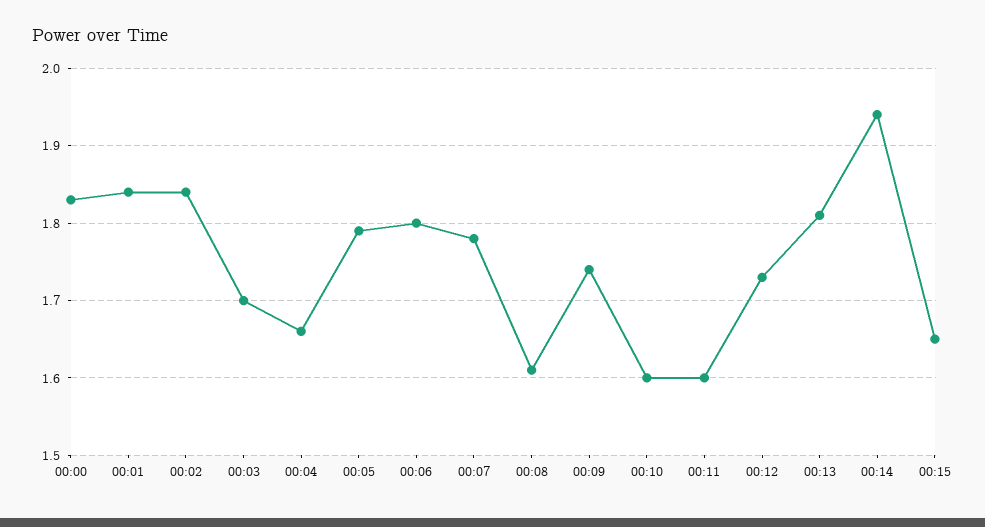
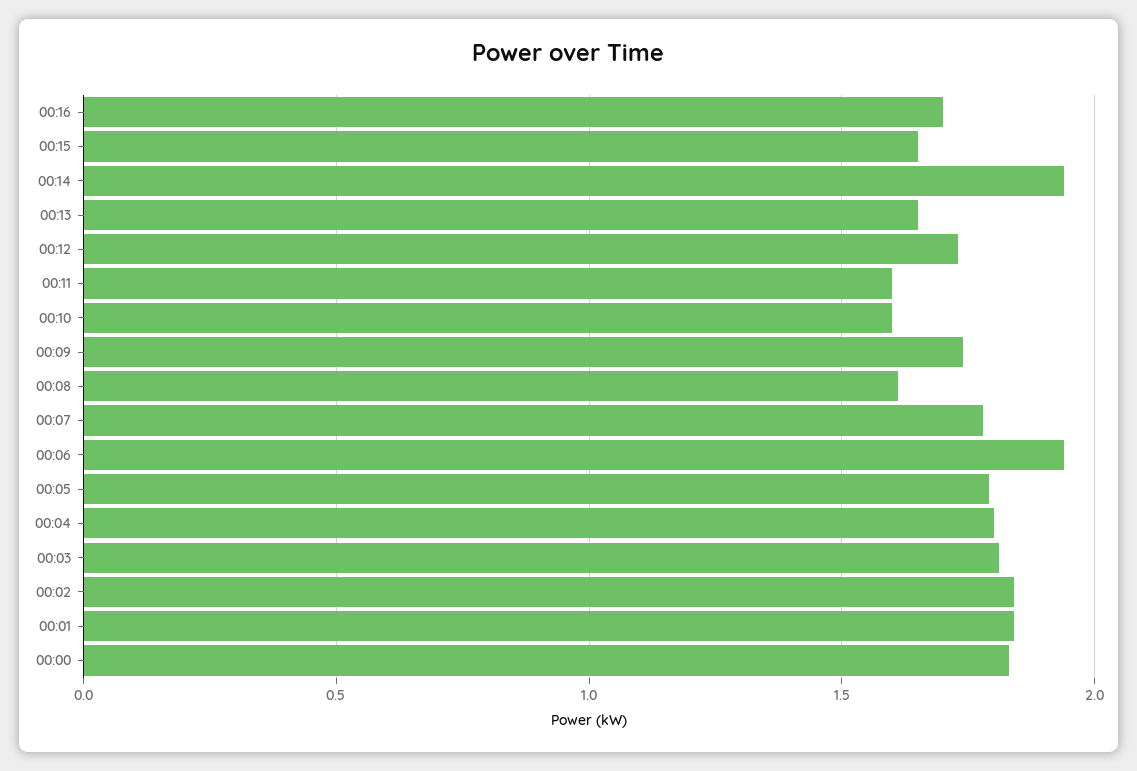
00:03: 1.7 -> 1.8
00:04: 1.66 -> 1.8
00:06: 1.8 -> 1.95
00:13: 1.81 -> 1.65
00:16: none -> 1.7

